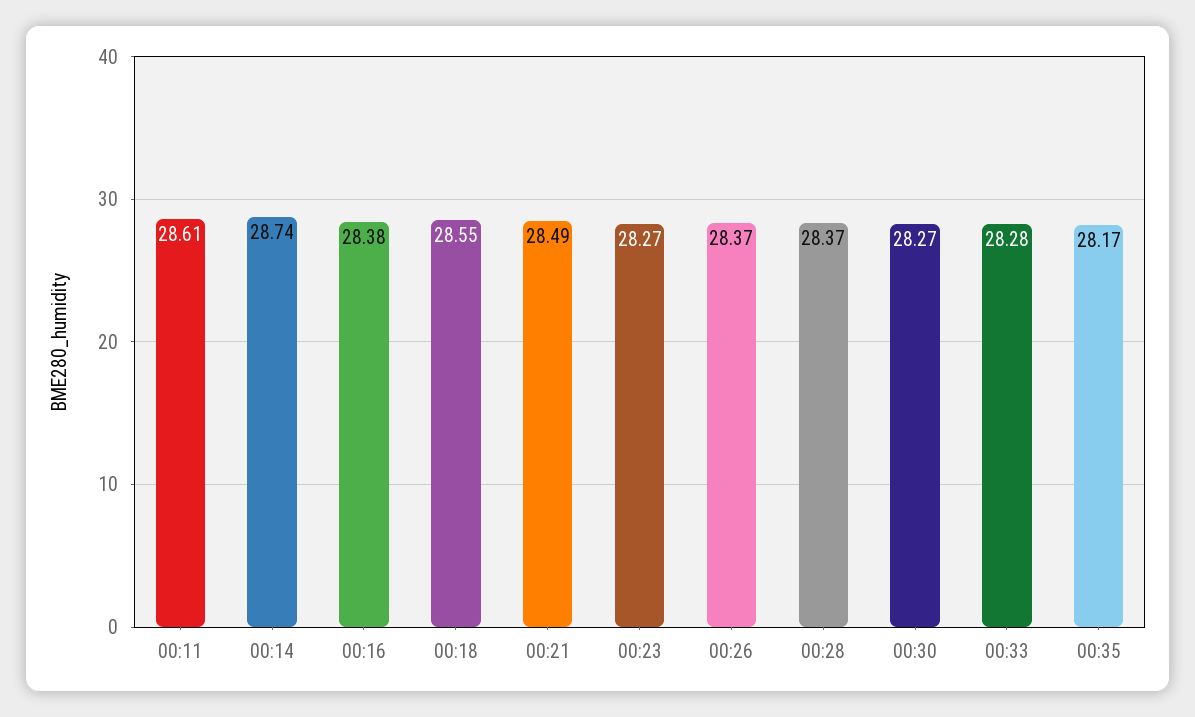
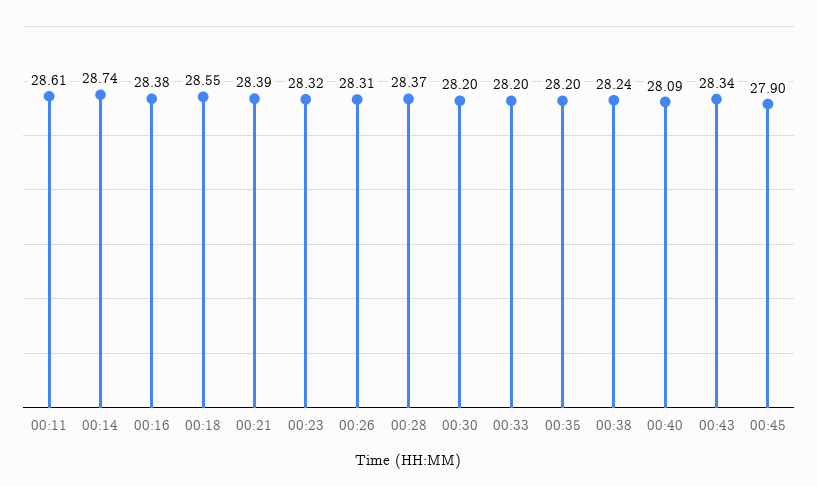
00:21: 28.49 -> 28.39
00:23: 28.27 -> 28.32
00:26: 28.37 -> 28.31
00:30: 28.27 -> 28.2
00:33: 28.28 -> 28.2
00:35: 28.17 -> 28.2
00:38: none -> 28.24
00:40: none -> 28.09
00:43: none -> 28.34
00:45: none -> 27.9

